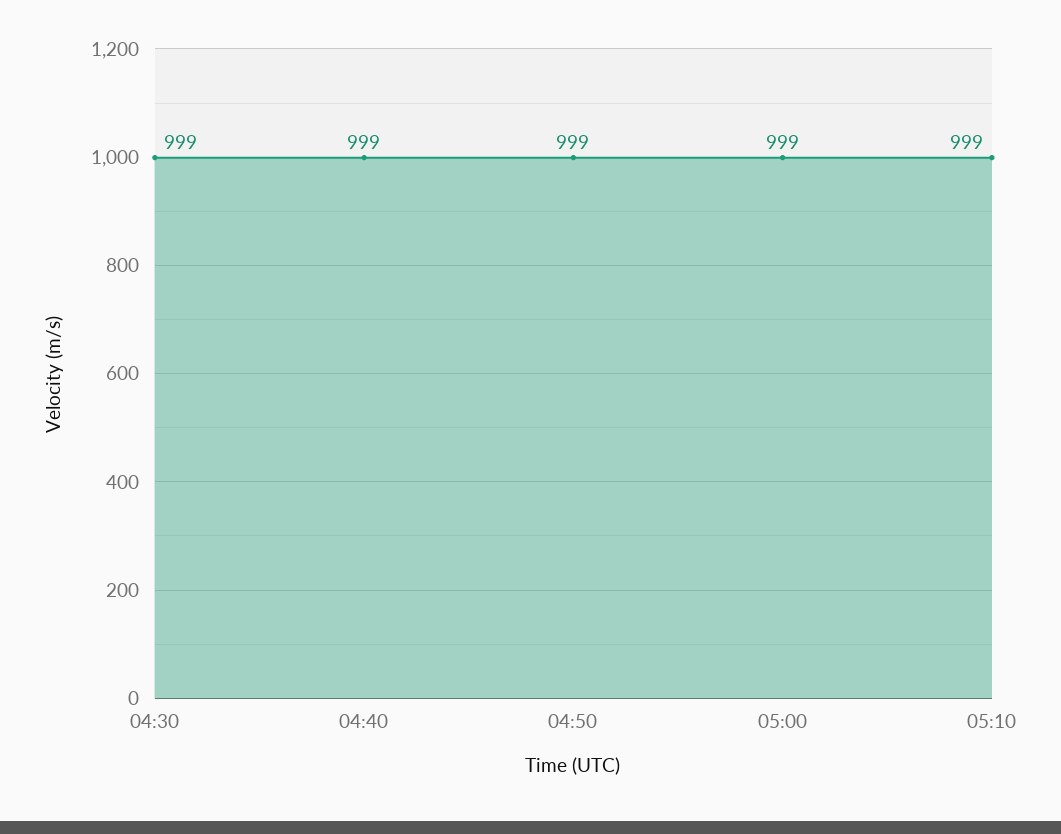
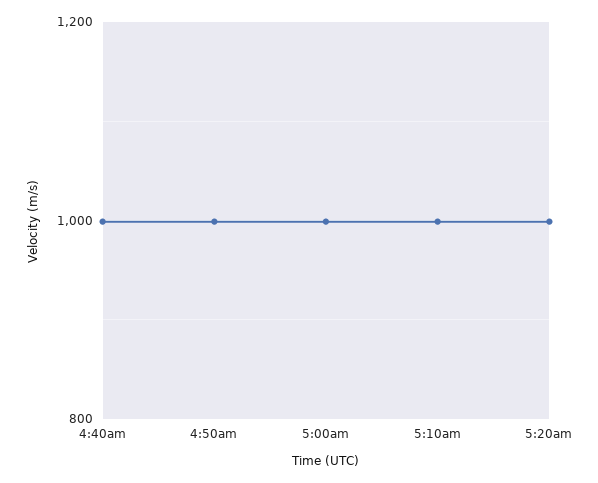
04:30: 999 -> none
5:20am: none -> 1000

